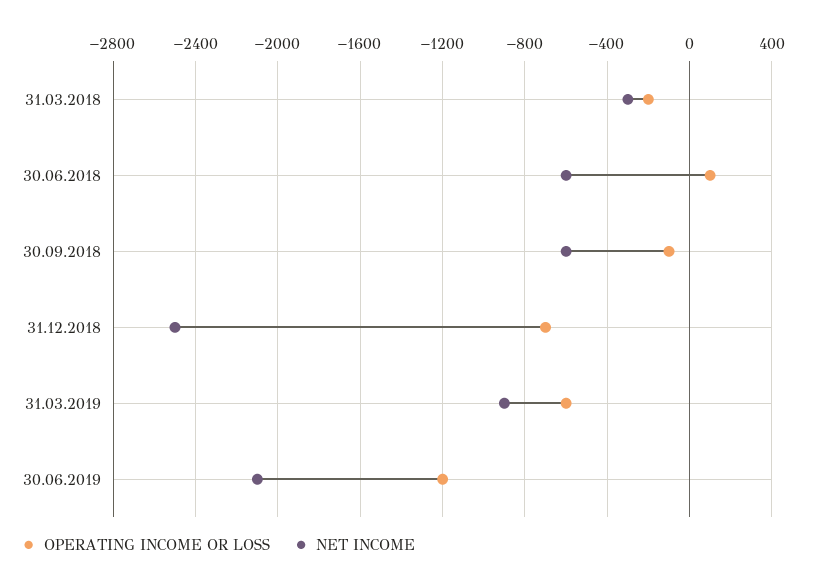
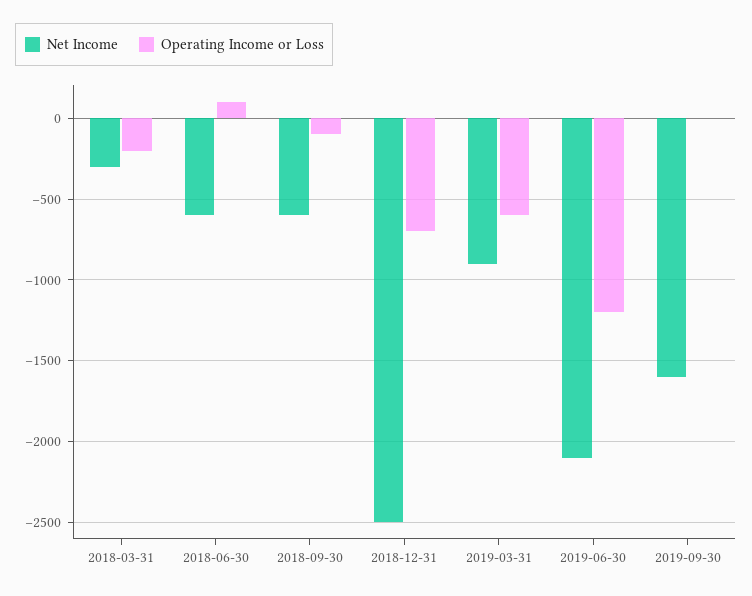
NET INCOME, 2019-09-30: none -> -1600
OPERATING INCOME OR LOSS, 2019-09-30: none -> 0

